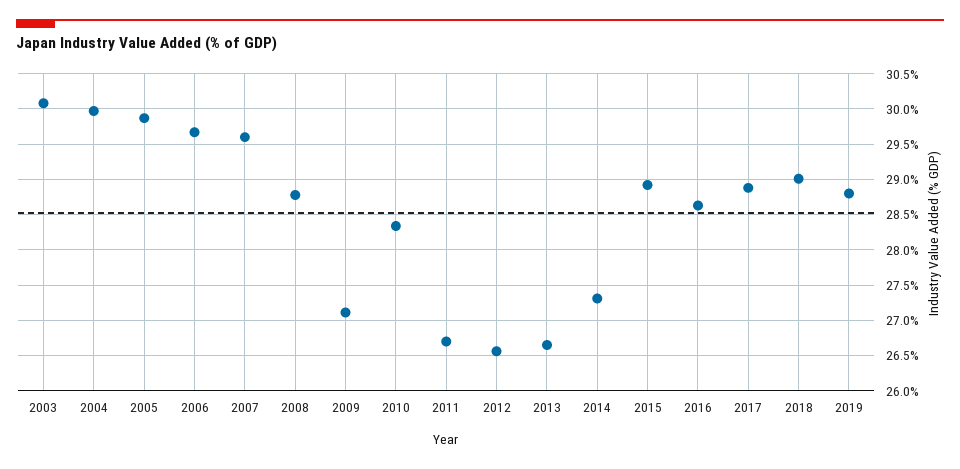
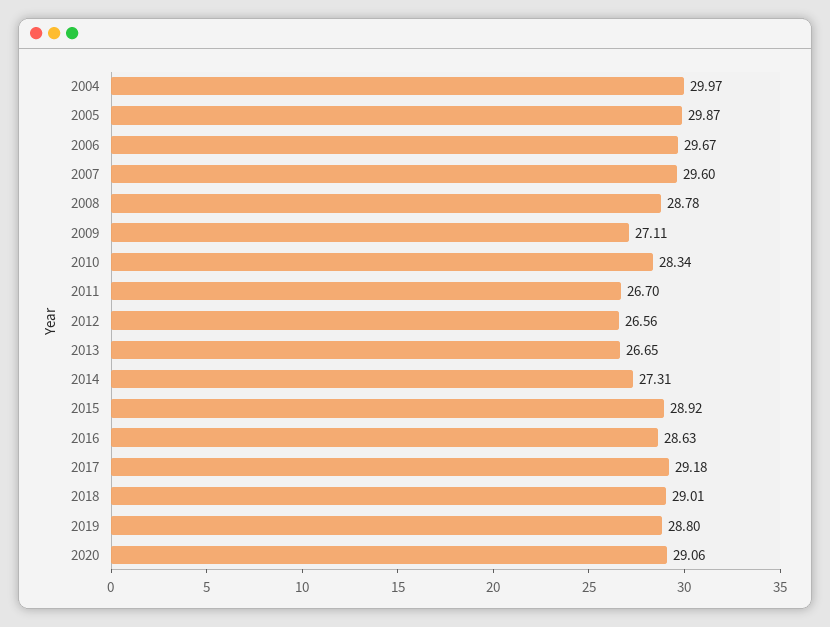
2003: 30.1 -> none
2017: 28.9 -> 29.18
2020: none -> 29.06

